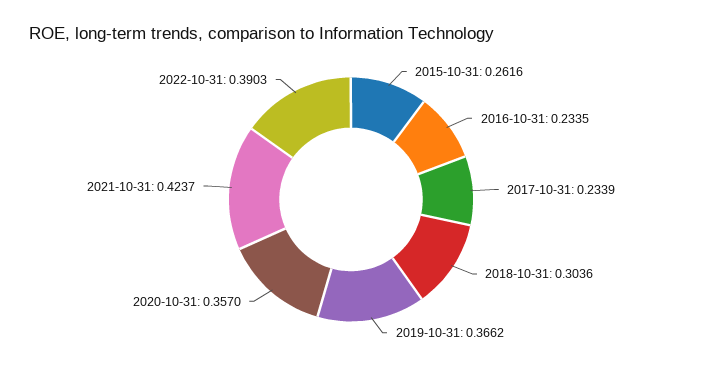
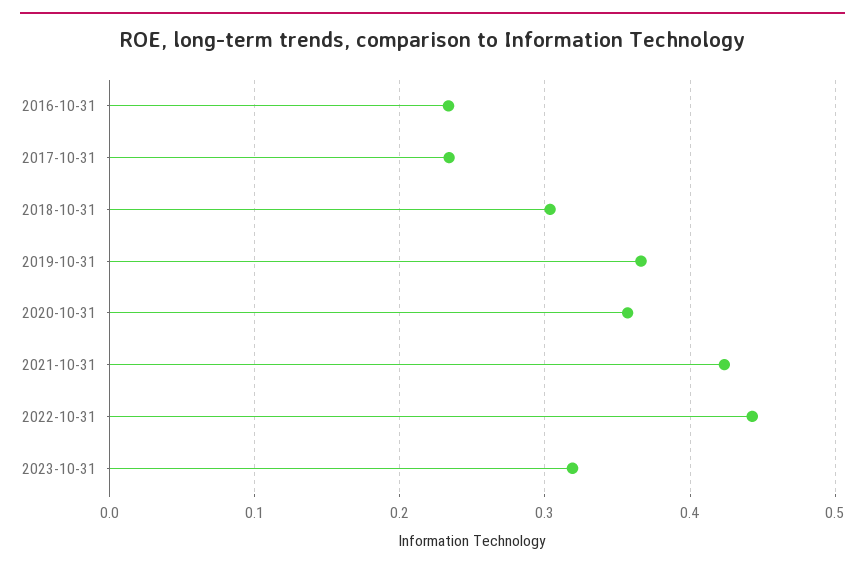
2015-10-31: 0.2616 -> none
2022-10-31: 0.3903 -> 0.44
2023-10-31: none -> 0.32

